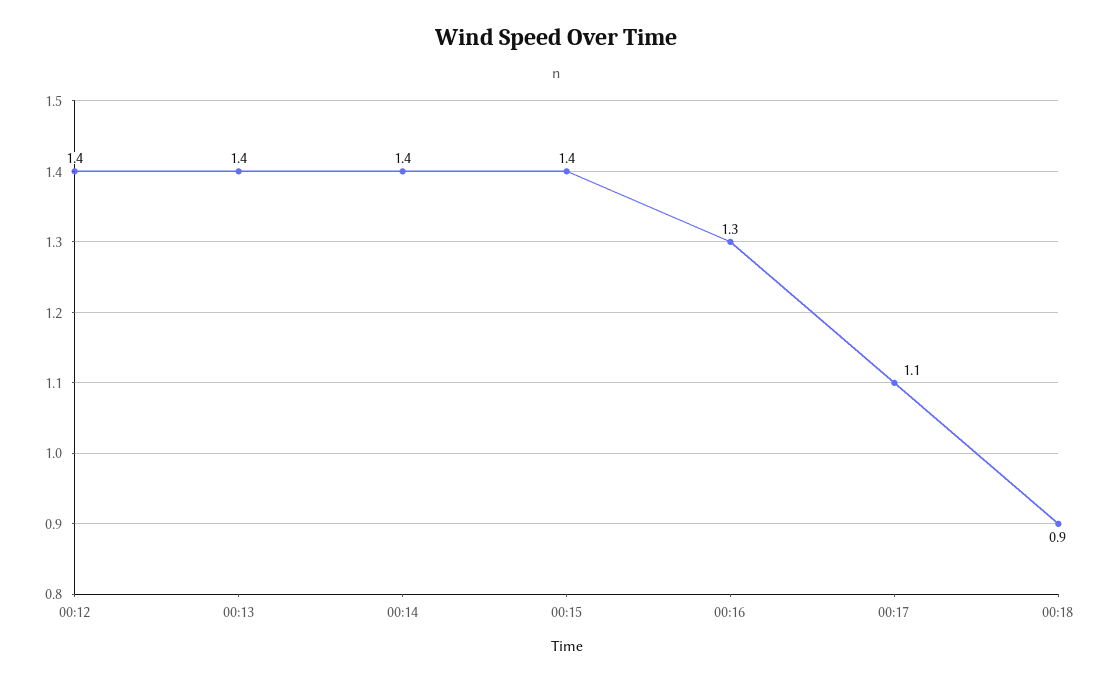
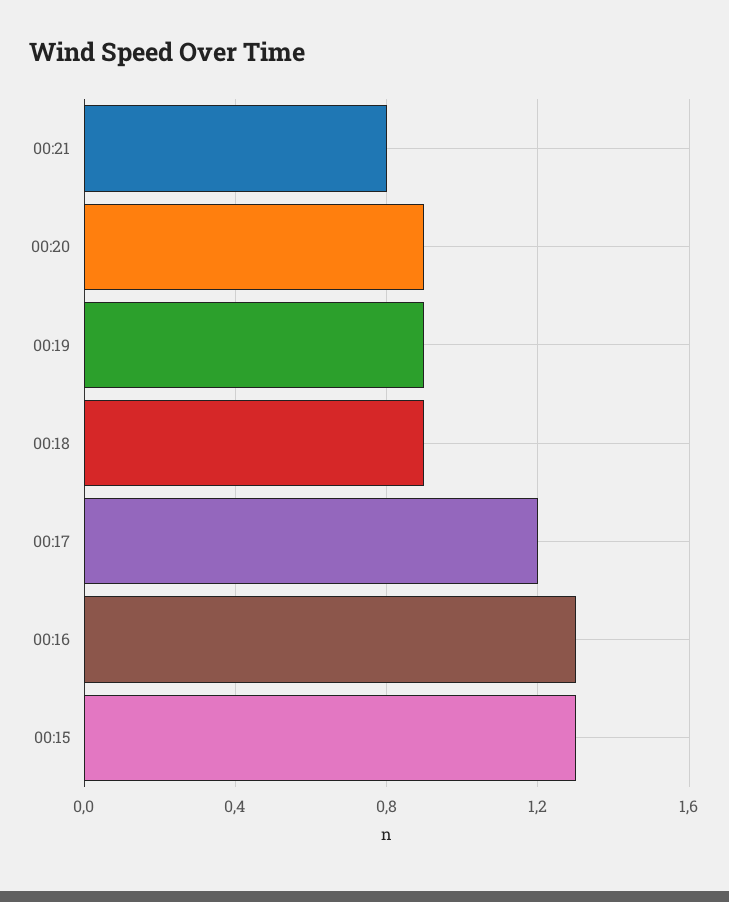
00:12: 1.4 -> none
00:13: 1.4 -> none
00:14: 1.4 -> none
00:15: 1.4 -> 1.3
00:17: 1.1 -> 1.2
00:21: none -> 0.8
00:20: none -> 0.9
00:19: none -> 0.9

